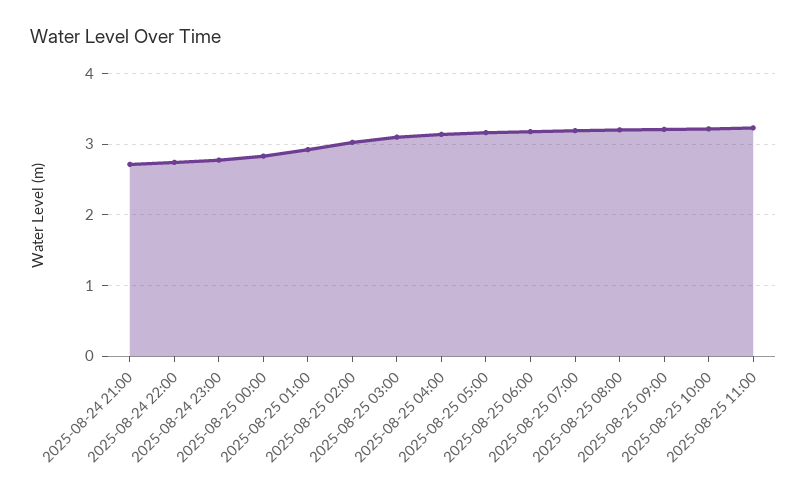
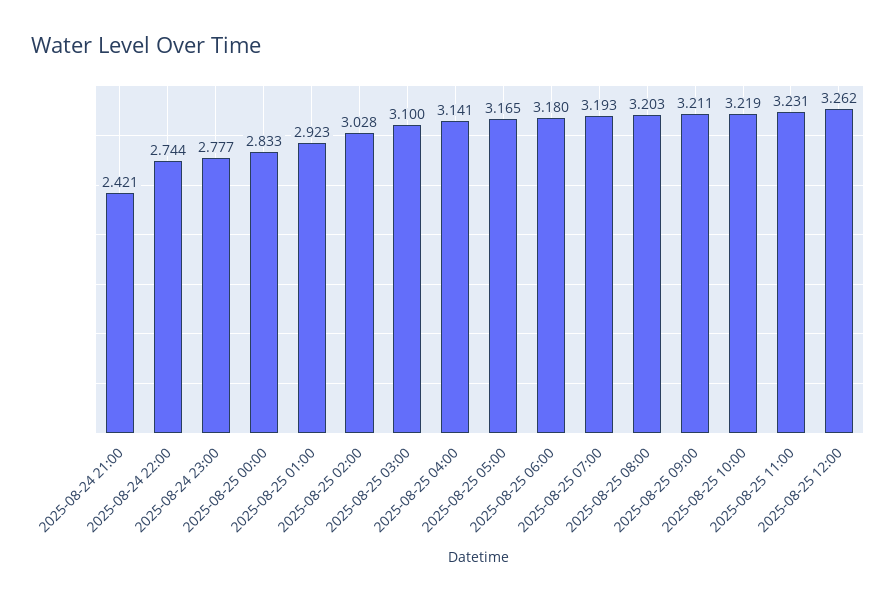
2025-08-24 21:00: 2.7 -> 2.421
2025-08-25 12:00: none -> 3.262

